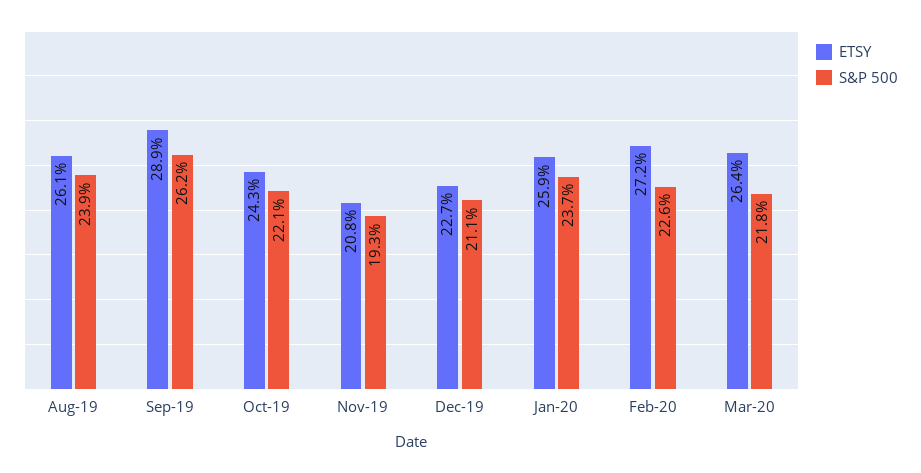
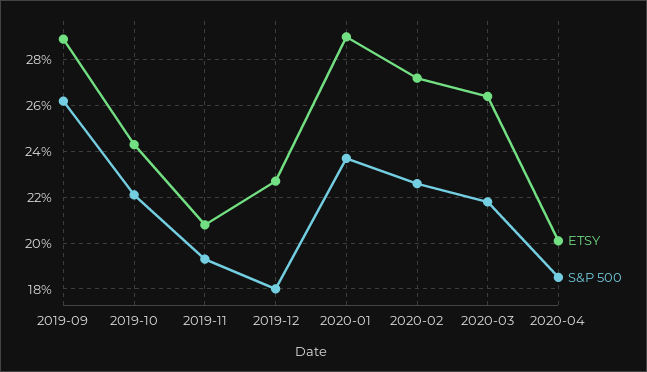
ETSY, Aug-19: 26.1 -> none
S&P 500, Aug-19: 23.9 -> none
S&P 500, Dec-19: 21.1 -> 18
ETSY, Jan-20: 25.9 -> 29
ETSY, 2020-04: none -> 20
S&P 500, 2020-04: none -> 18.5

